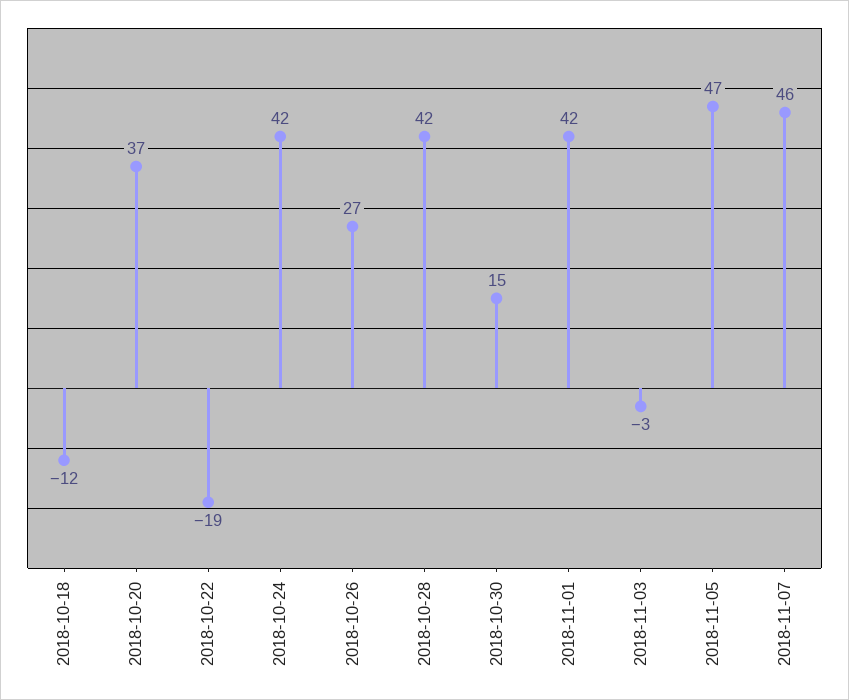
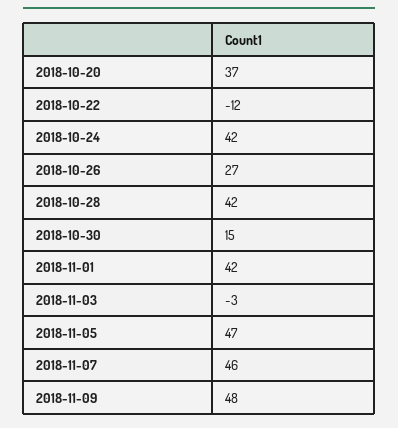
2018-10-18: -12 -> none
2018-10-22: -19 -> -12
2018-11-09: none -> 48

